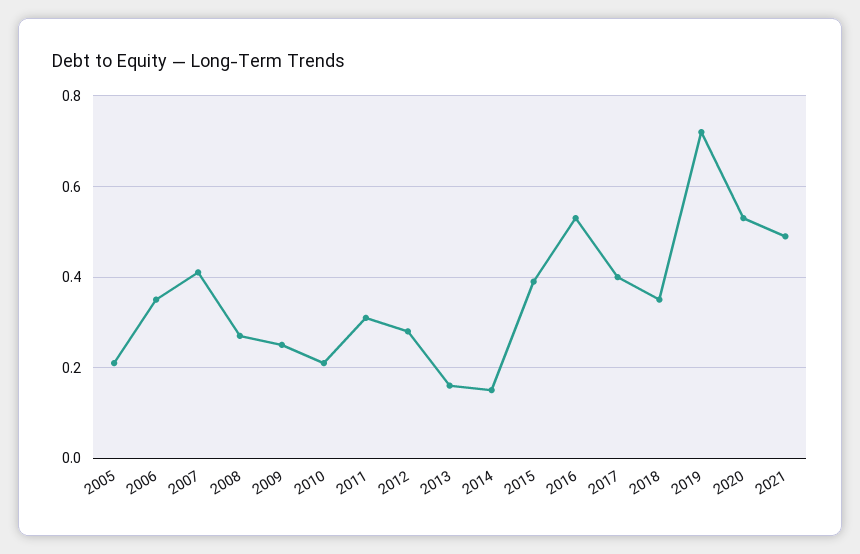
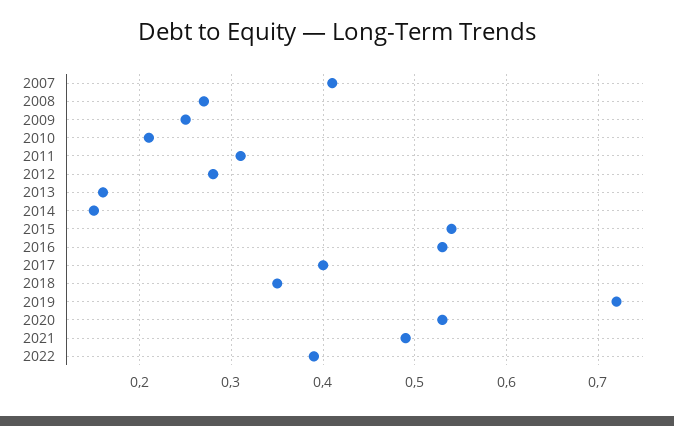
2005: 0.2 -> none
2006: 0.35 -> none
2015: 0.4 -> 0.54
2022: none -> 0.39

